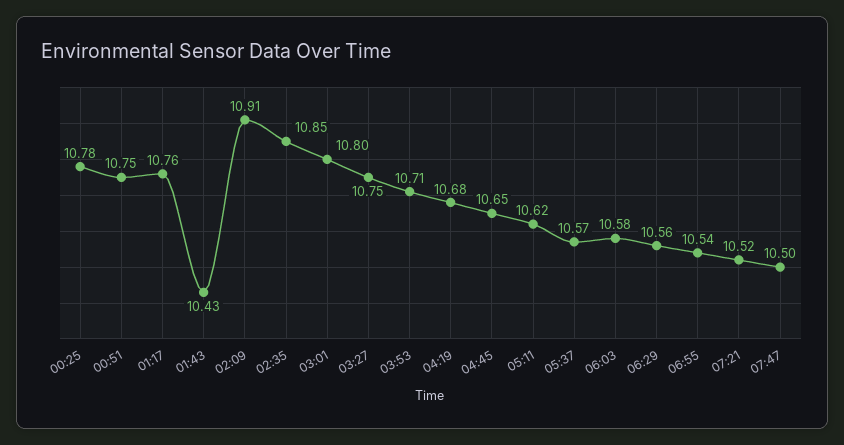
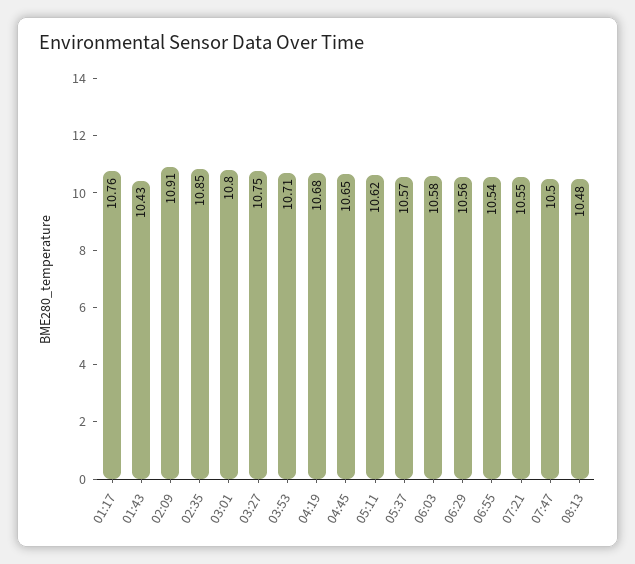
00:25: 10.78 -> none
00:51: 10.75 -> none
07:21: 10.52 -> 10.55
08:13: none -> 10.48

